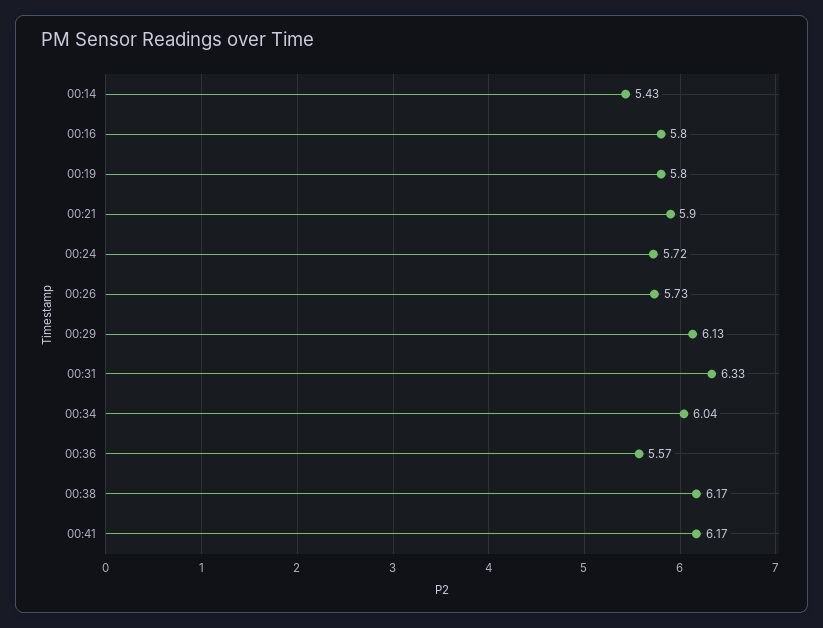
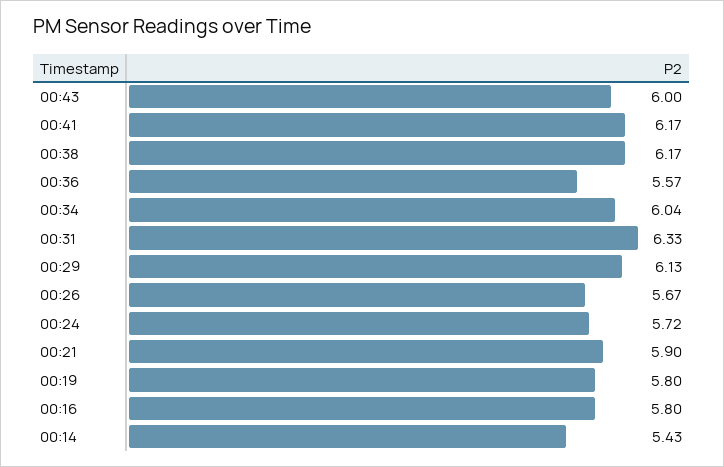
00:26: 5.73 -> 5.67
00:43: none -> 6

